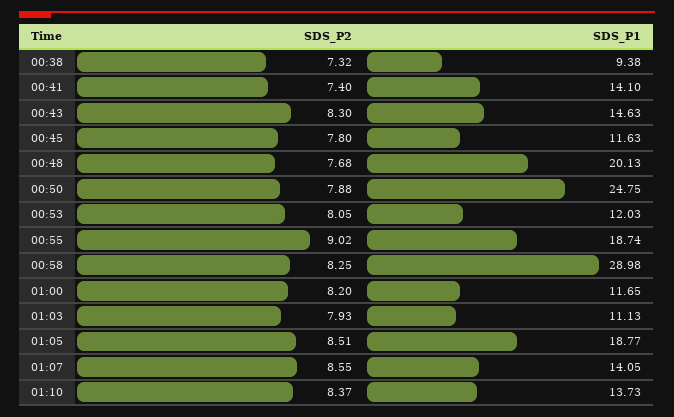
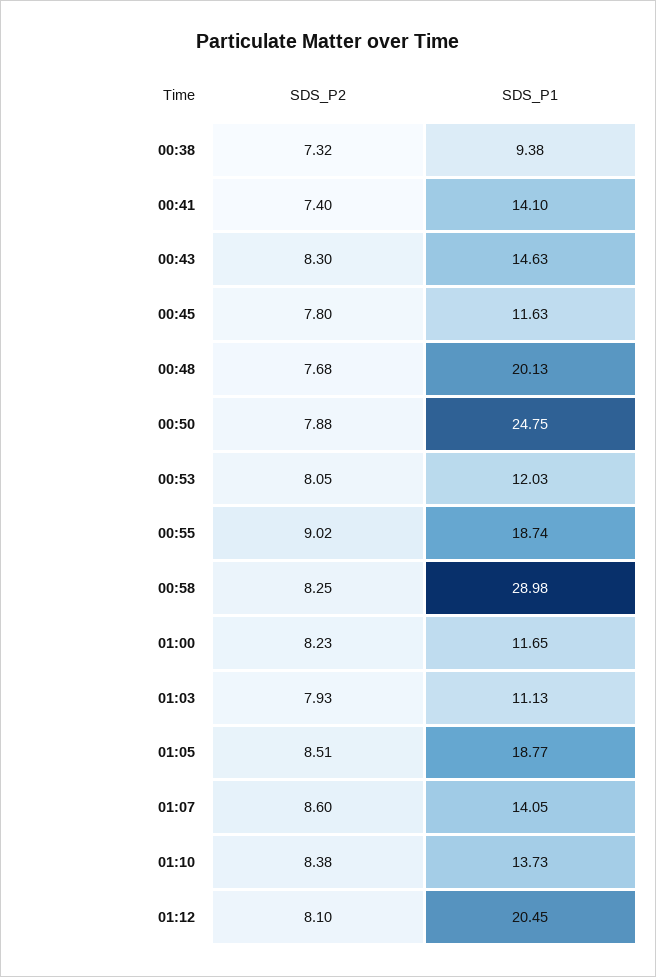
SDS_P2, 01:00: 8.2 -> 8.23
SDS_P2, 01:07: 8.55 -> 8.6
SDS_P2, 01:10: 8.37 -> 8.38
SDS_P2, 01:12: none -> 8.1
SDS_P1, 01:12: none -> 20.45

